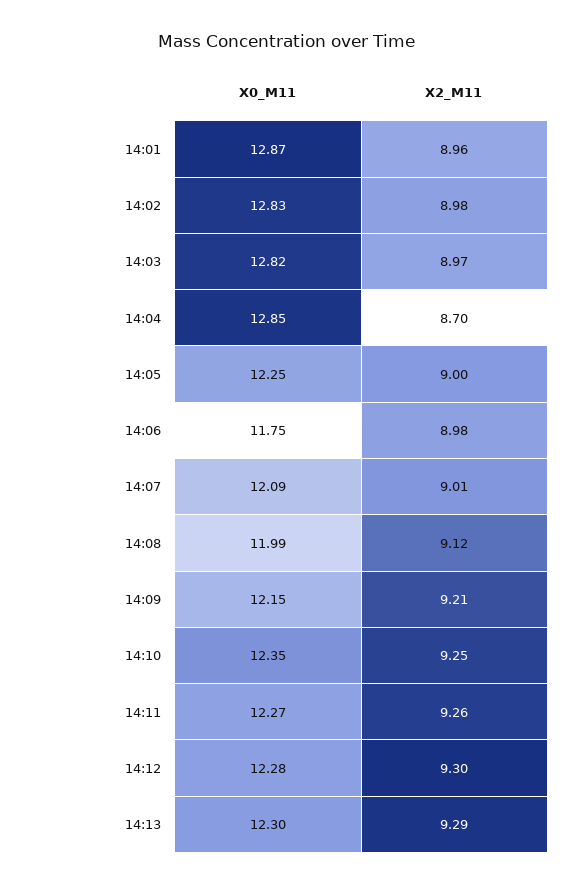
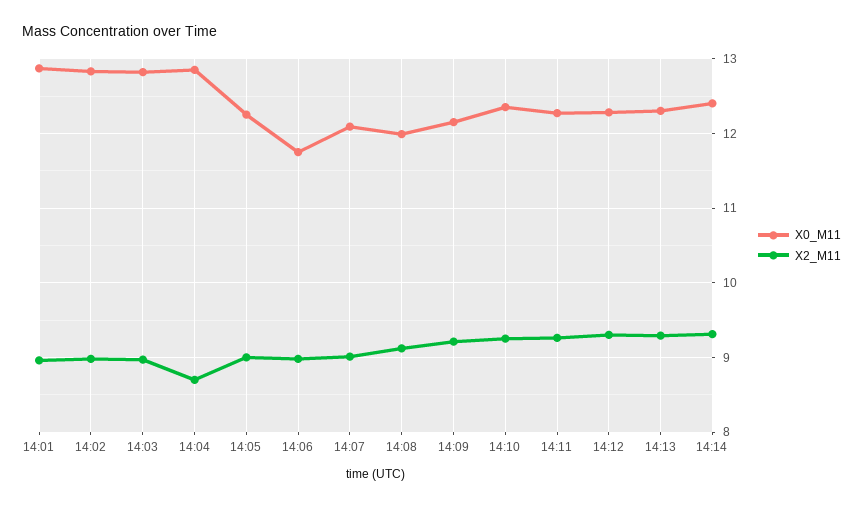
X0_M11, 14:14: none -> 12.4
X2_M11, 14:14: none -> 9.3

